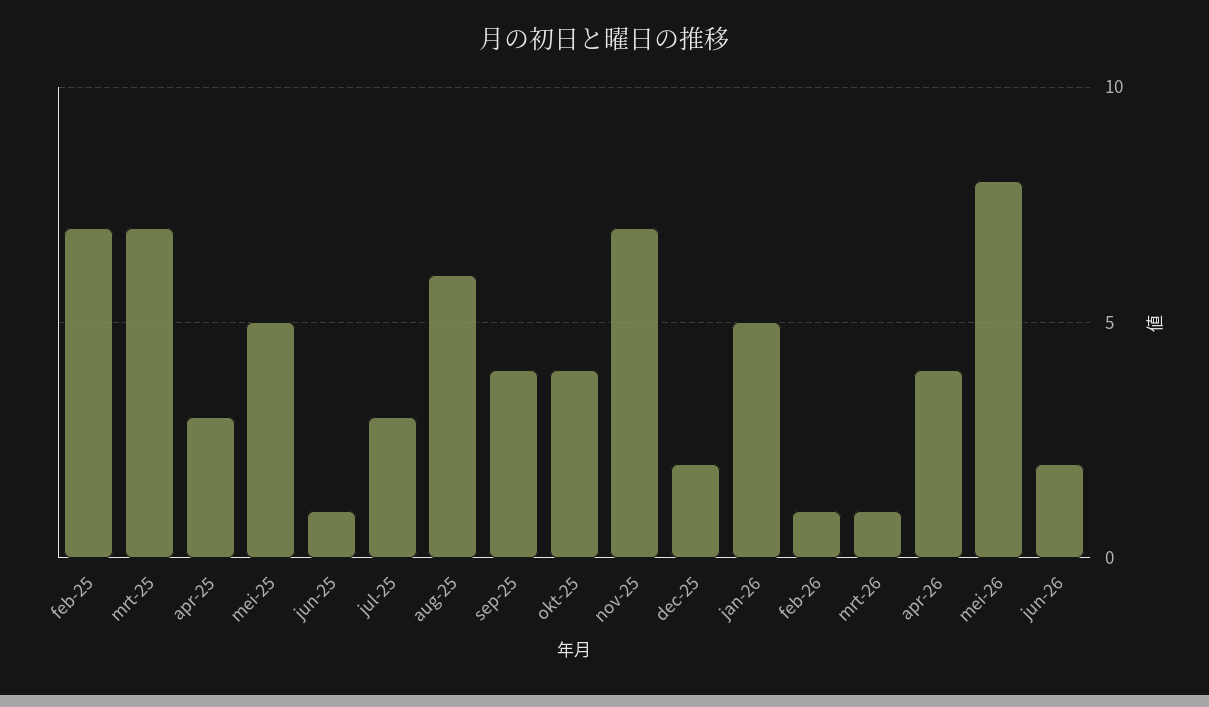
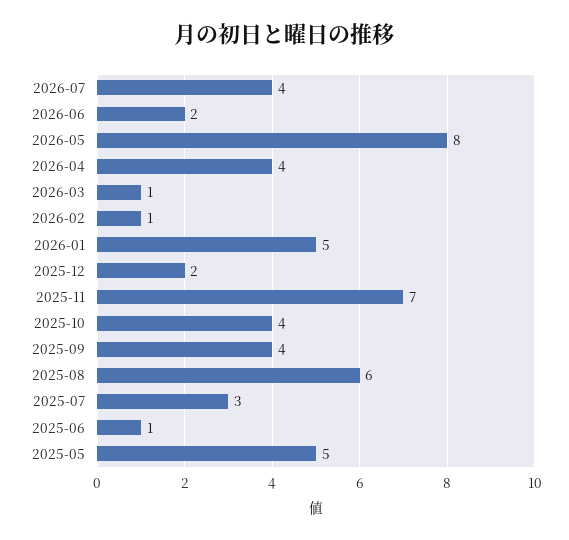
feb-25: 7 -> none
mrt-25: 7 -> none
apr-25: 3 -> none
2026-07: none -> 4

